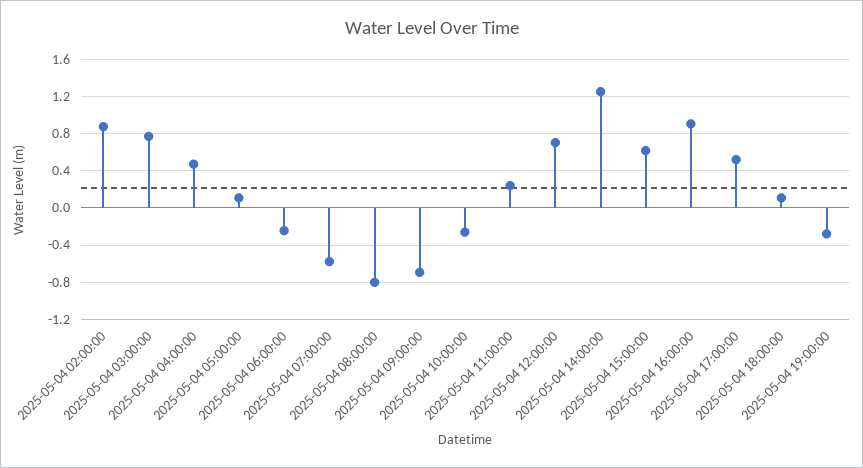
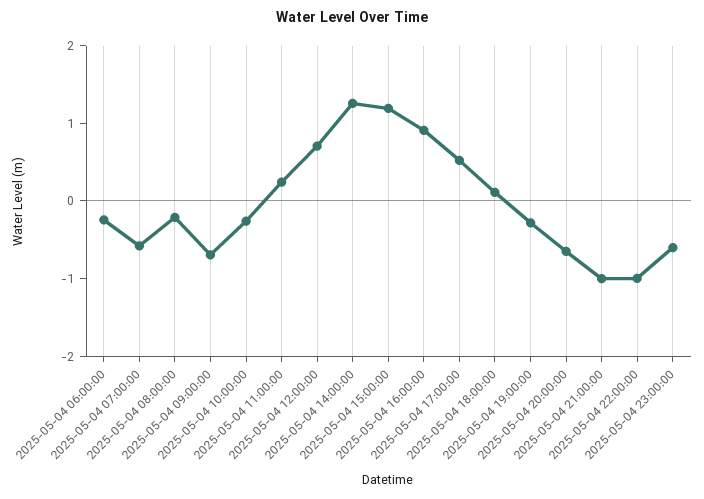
2025-05-04 02:00:00: 0.9 -> none
2025-05-04 03:00:00: 0.8 -> none
2025-05-04 04:00:00: 0.5 -> none
2025-05-04 05:00:00: 0.1 -> none
2025-05-04 08:00:00: -0.8 -> -0.2
2025-05-04 15:00:00: 0.6 -> 1.2
2025-05-04 20:00:00: none -> -0.6
2025-05-04 21:00:00: none -> -1
2025-05-04 22:00:00: none -> -1
2025-05-04 23:00:00: none -> -0.6

